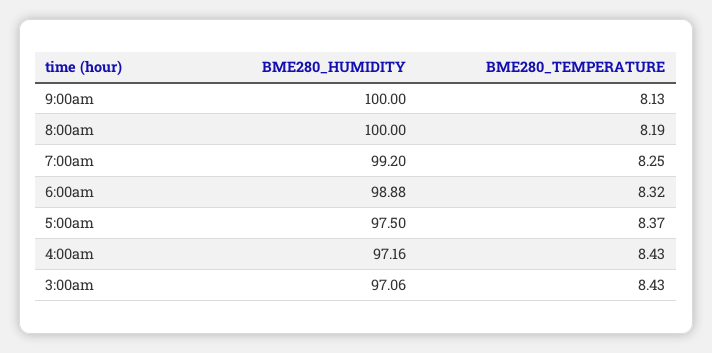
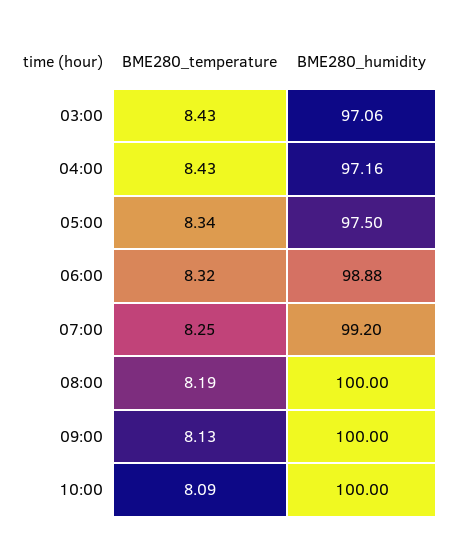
BME280_TEMPERATURE, 5:00am: 8.37 -> 8.34
BME280_TEMPERATURE, 10:00: none -> 8.09
BME280_HUMIDITY, 10:00: none -> 100

